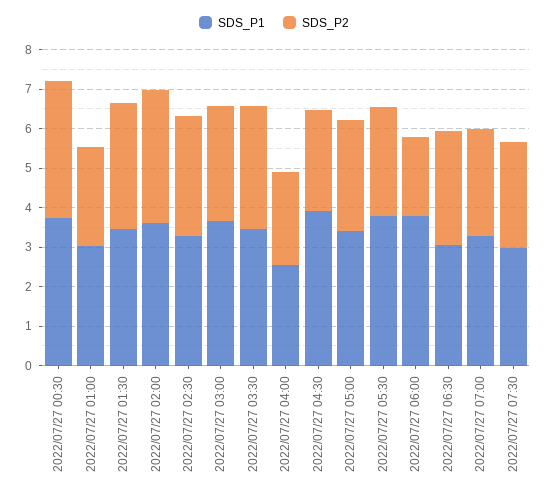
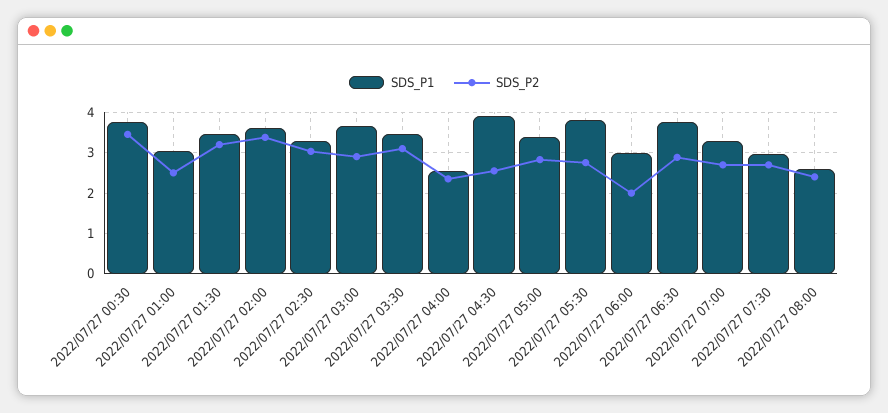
SDS_P1, 2022/07/27 06:00: 3.75 -> 3
SDS_P1, 2022/07/27 06:30: 3 -> 3.8
SDS_P1, 2022/07/27 08:00: none -> 2.6
SDS_P2, 2022/07/27 08:00: none -> 2.4

